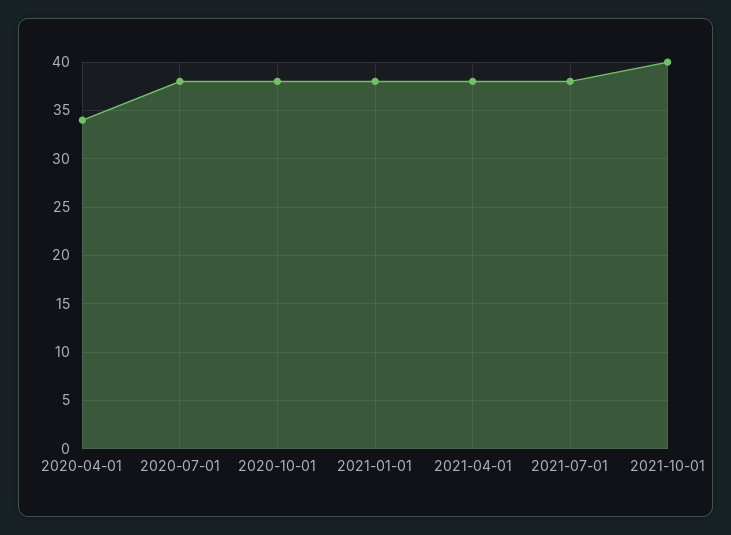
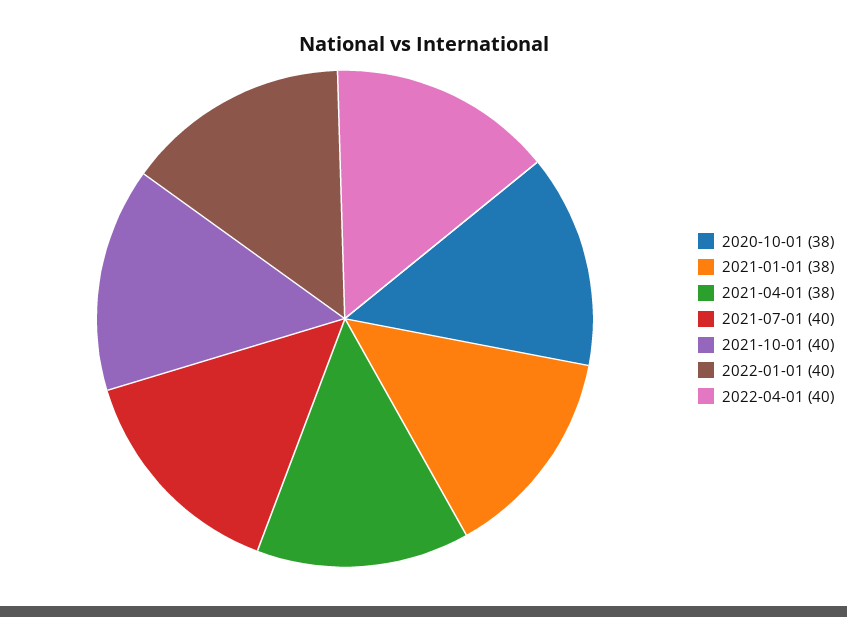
2020-04-01: 34 -> none
2020-07-01: 38 -> none
2021-07-01: 38 -> 40
2022-01-01: none -> 40
2022-04-01: none -> 40

